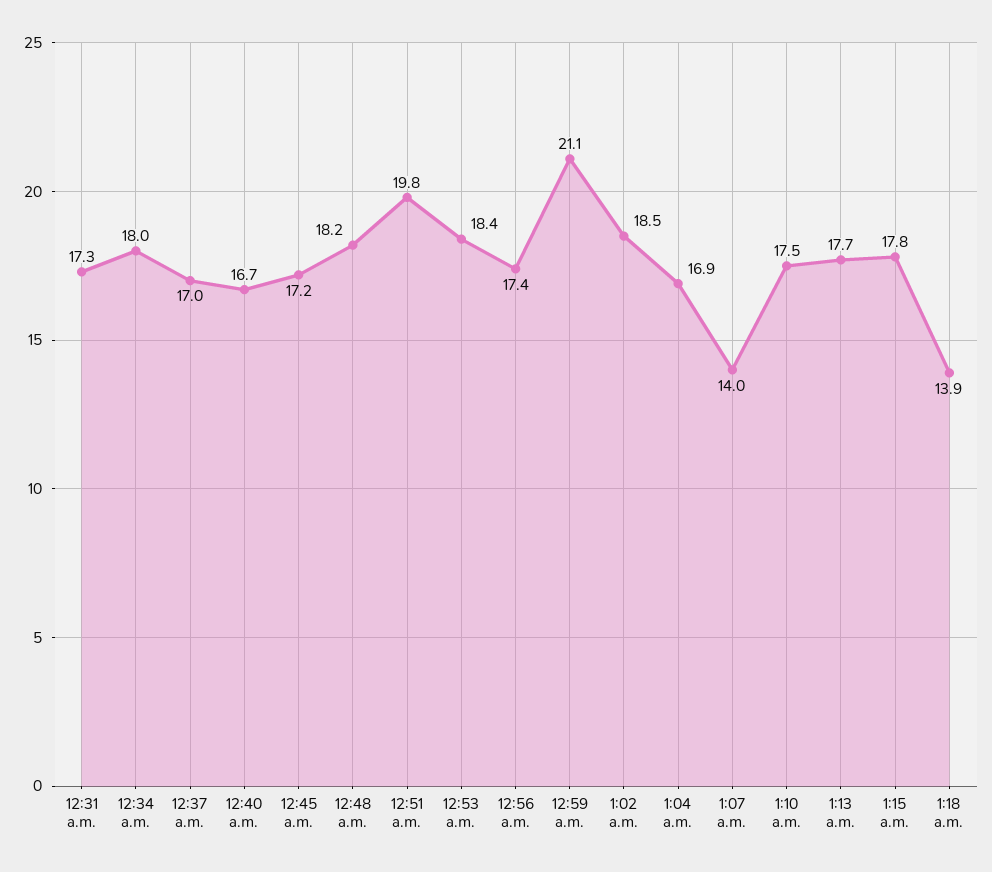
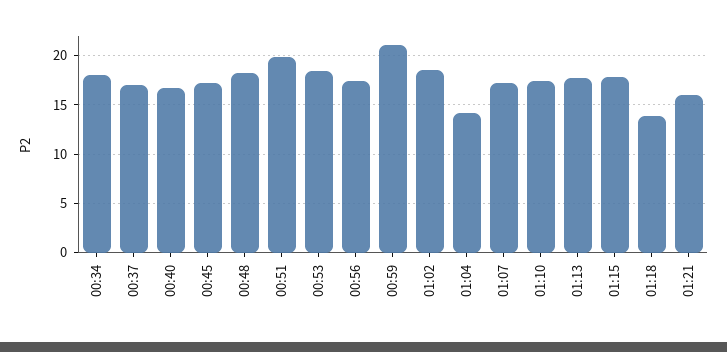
12:31 a.m.: 17.3 -> none
1:04 a.m.: 16.9 -> 14
1:07 a.m.: 14 -> 17
01:21: none -> 16

